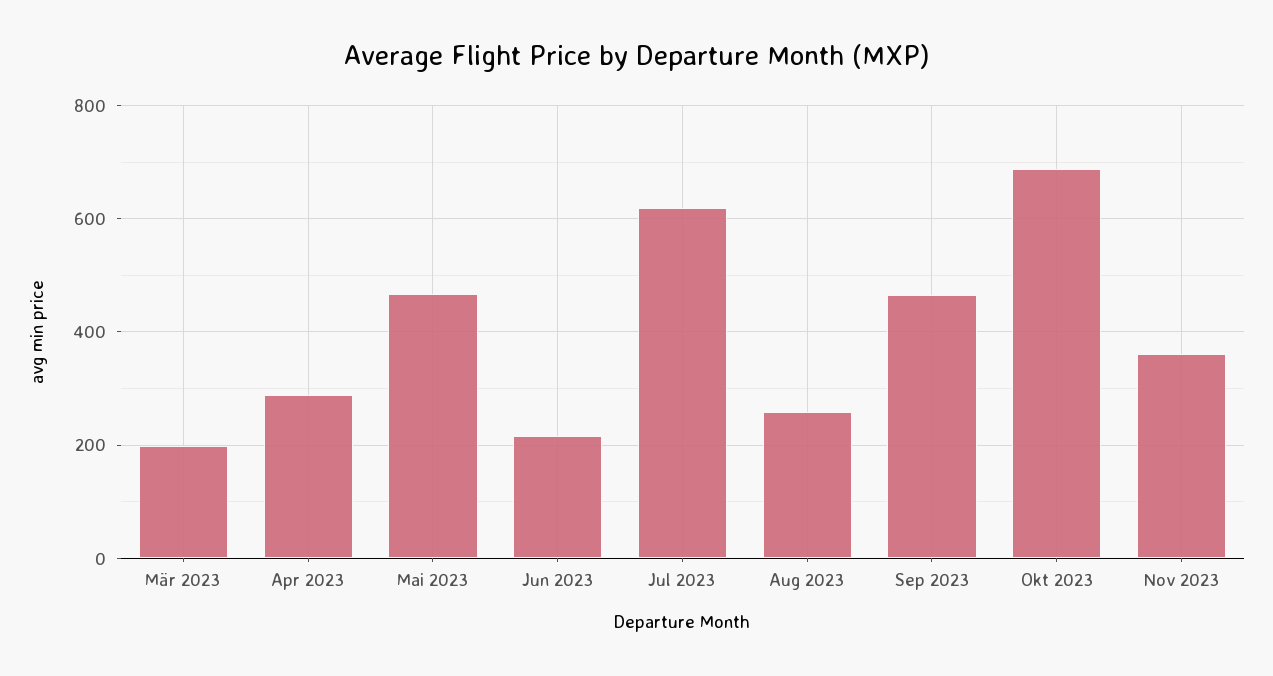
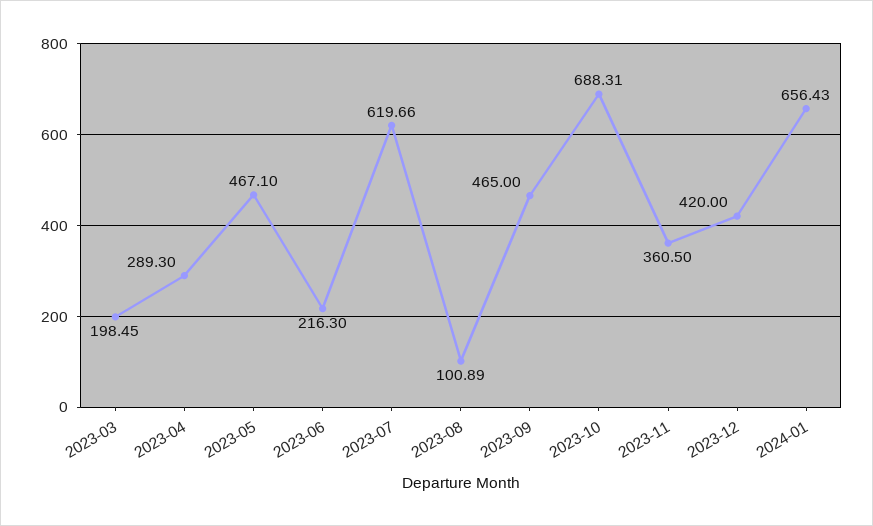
Aug 2023: 260 -> 100.89
2023-12: none -> 420
2024-01: none -> 656.43

